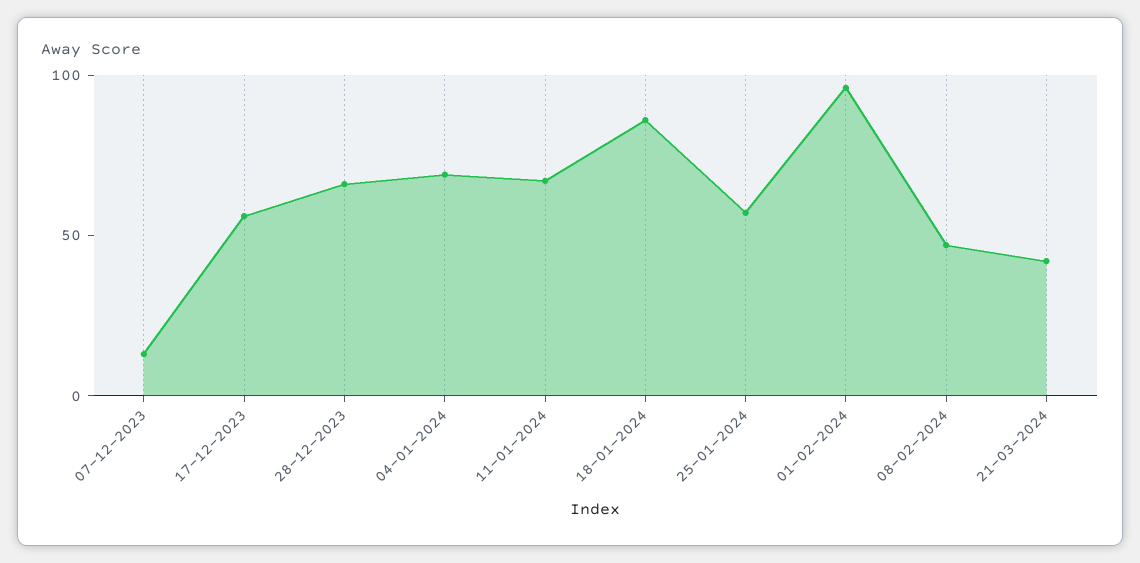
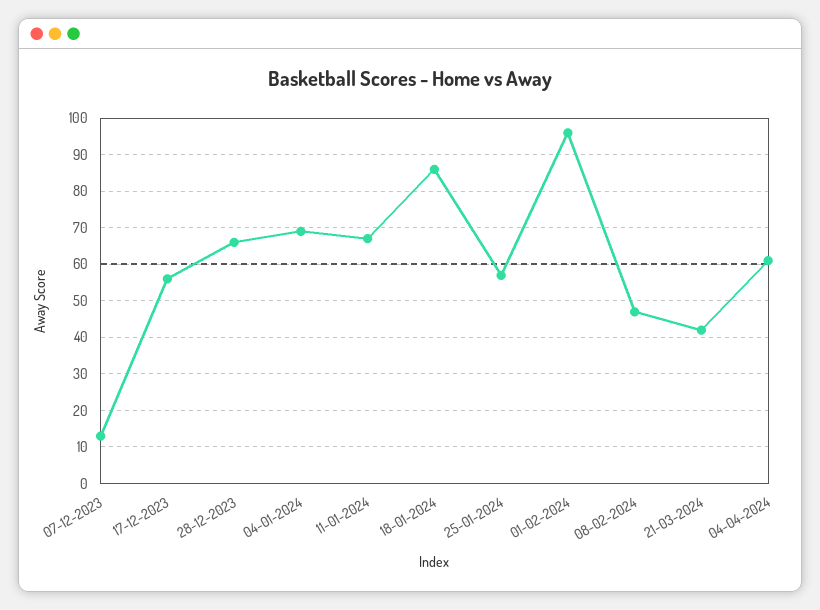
04-04-2024: none -> 60

